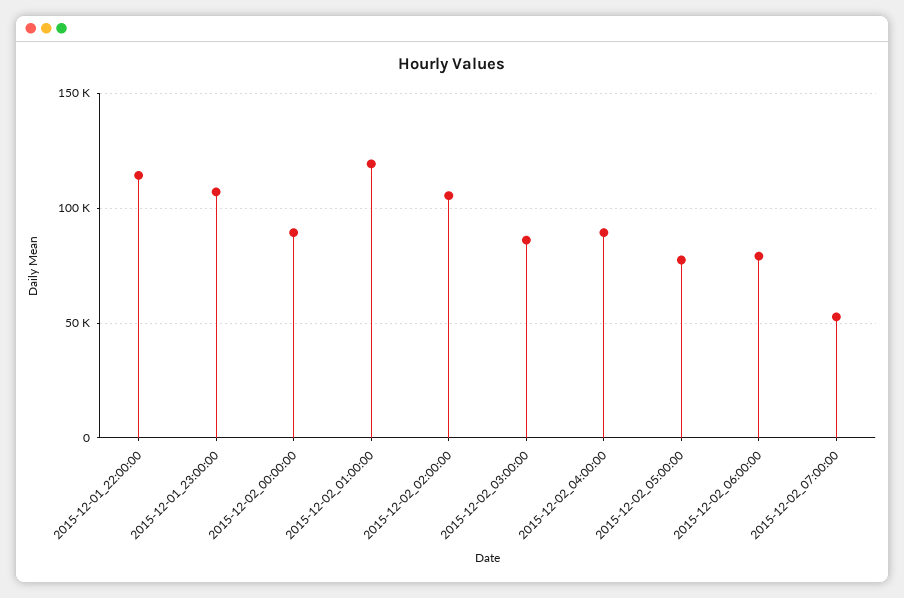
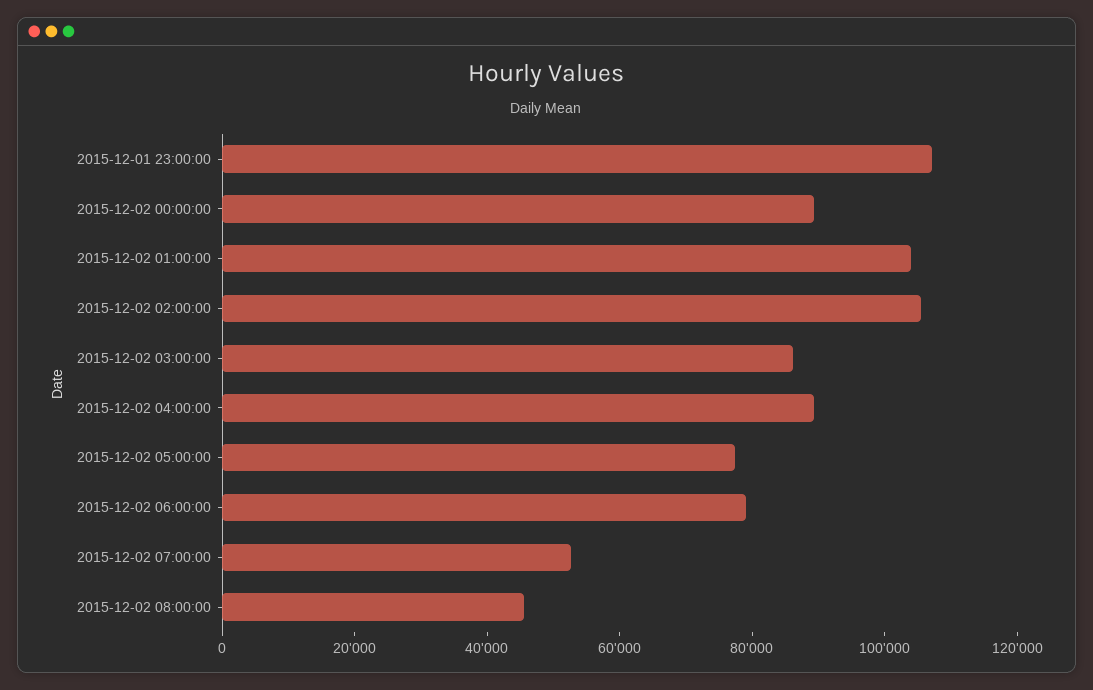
2015-12-01_22:00:00: 115000 -> none
2015-12-02_01:00:00: 120000 -> 105000
2015-12-02 08:00:00: none -> 45000

